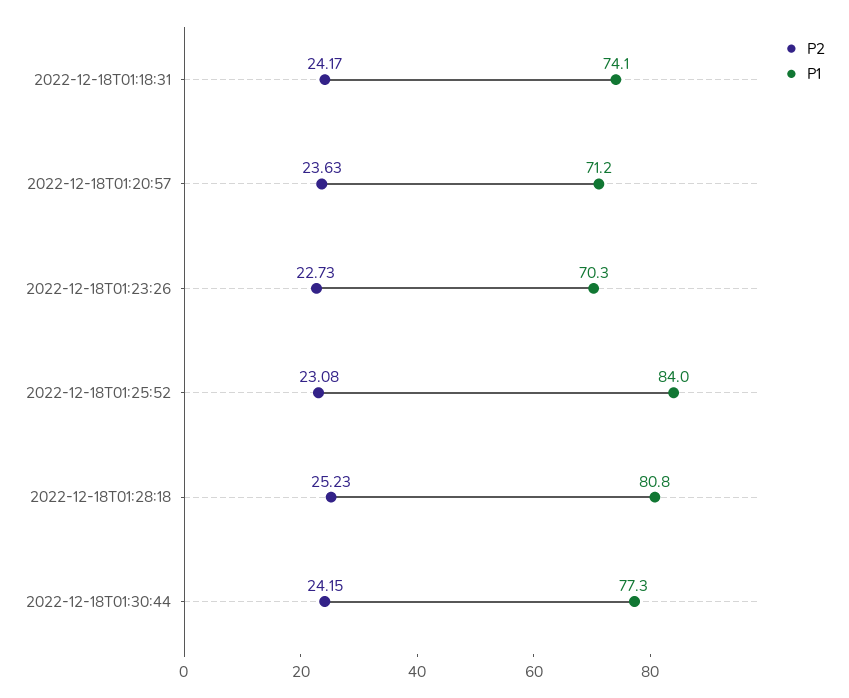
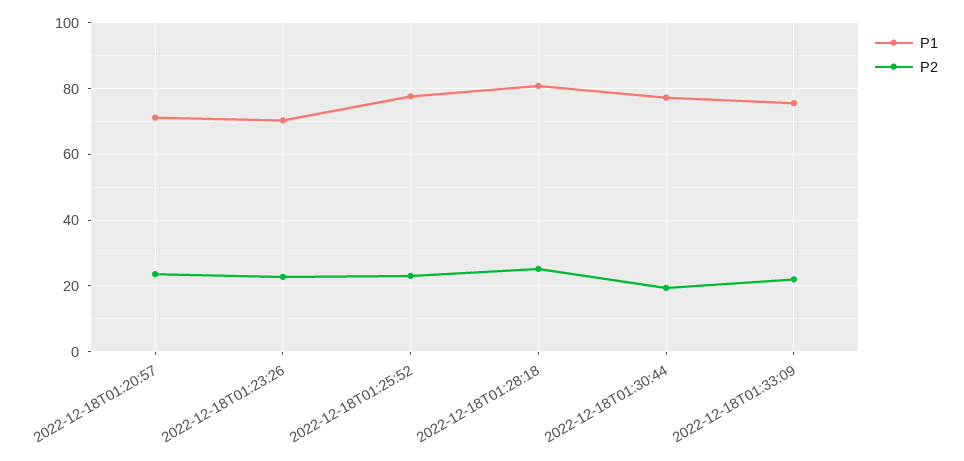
P2, 2022-12-18T01:18:31: 24.17 -> none
P1, 2022-12-18T01:18:31: 74.1 -> none
P1, 2022-12-18T01:25:52: 84 -> 78
P2, 2022-12-18T01:30:44: 24.15 -> 20
P1, 2022-12-18T01:33:09: none -> 76
P2, 2022-12-18T01:33:09: none -> 22

